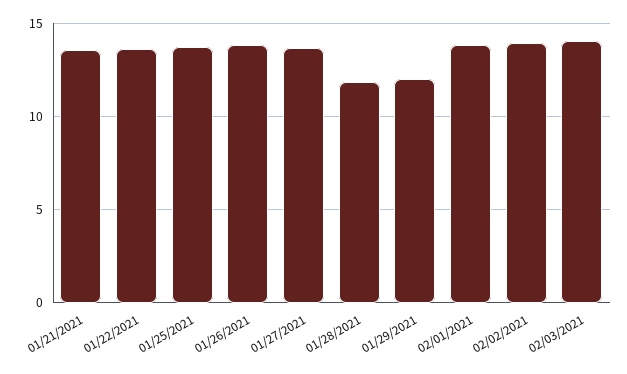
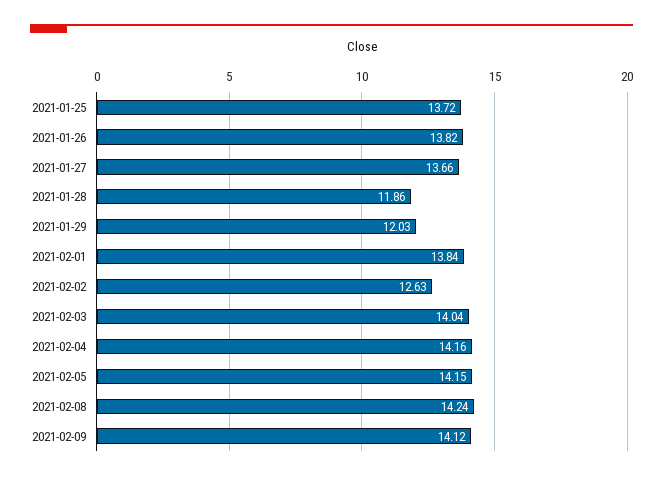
01/21/2021: 13.5 -> none
01/22/2021: 13.5 -> none
02/02/2021: 14 -> 12.63
2021-02-04: none -> 14.16
2021-02-05: none -> 14.15
2021-02-08: none -> 14.24
2021-02-09: none -> 14.12

